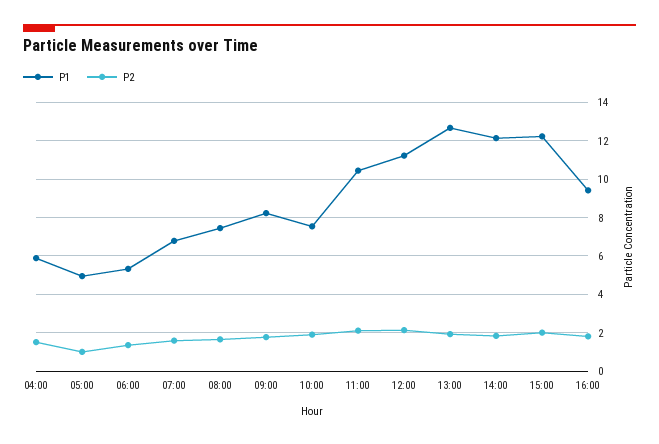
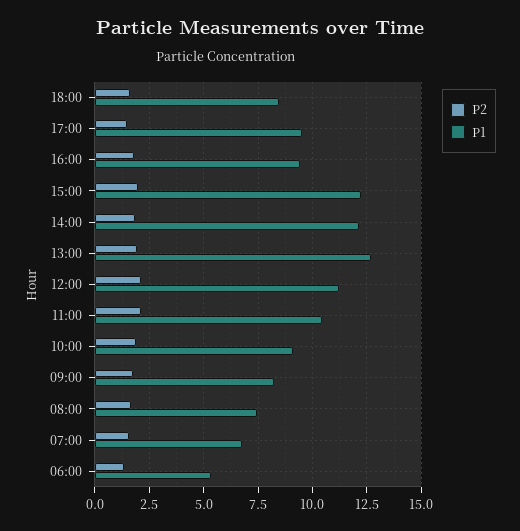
P1, 04:00: 6 -> none
P2, 04:00: 1.5 -> none
P1, 05:00: 5 -> none
P2, 05:00: 1 -> none
P1, 10:00: 7.5 -> 9
P2, 18:00: none -> 1.5
P1, 18:00: none -> 8.5
P2, 17:00: none -> 1.5
P1, 17:00: none -> 9.5

